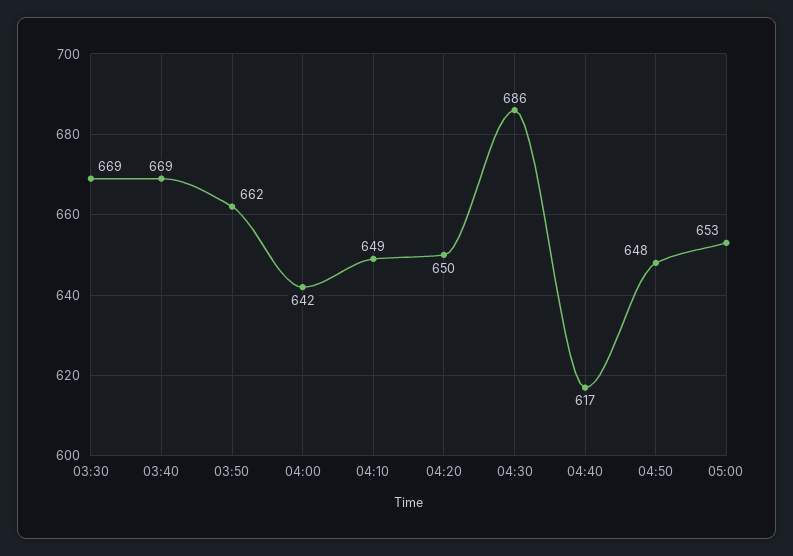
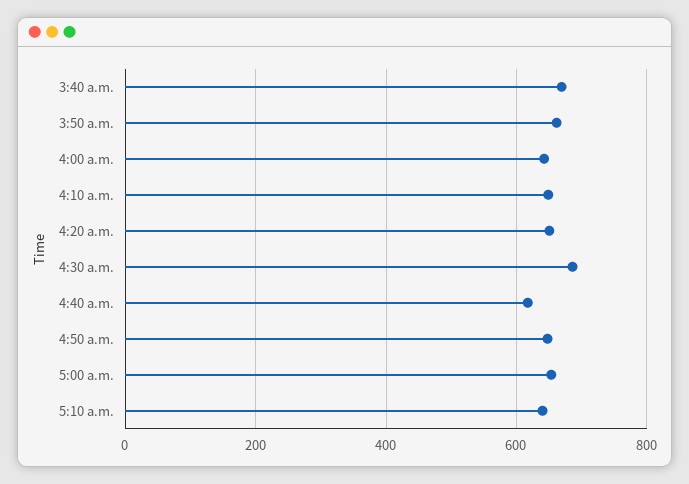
03:30: 669 -> none
5:10 a.m.: none -> 640

